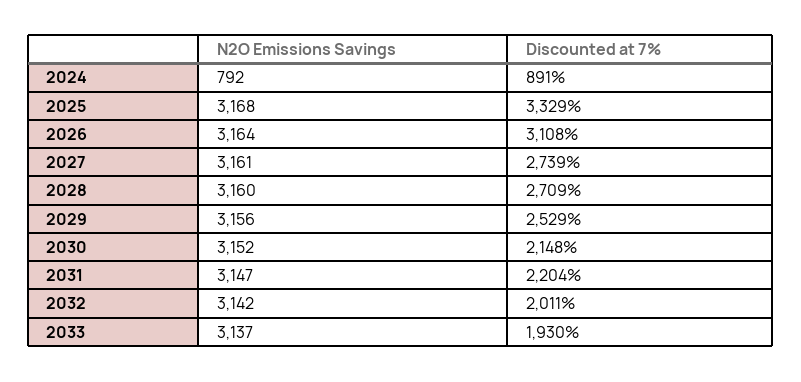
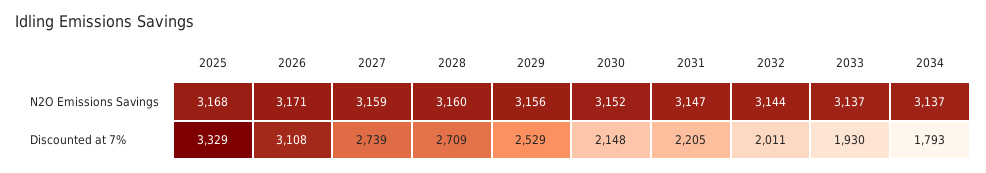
N2O Emissions Savings, 2024: 792 -> none
Discounted at 7%, 2024: 891 -> none
N2O Emissions Savings, 2026: 3164 -> 3171
N2O Emissions Savings, 2027: 3161 -> 3159
Discounted at 7%, 2031: 2204 -> 2205
N2O Emissions Savings, 2032: 3142 -> 3144
N2O Emissions Savings, 2034: none -> 3137
Discounted at 7%, 2034: none -> 1793

